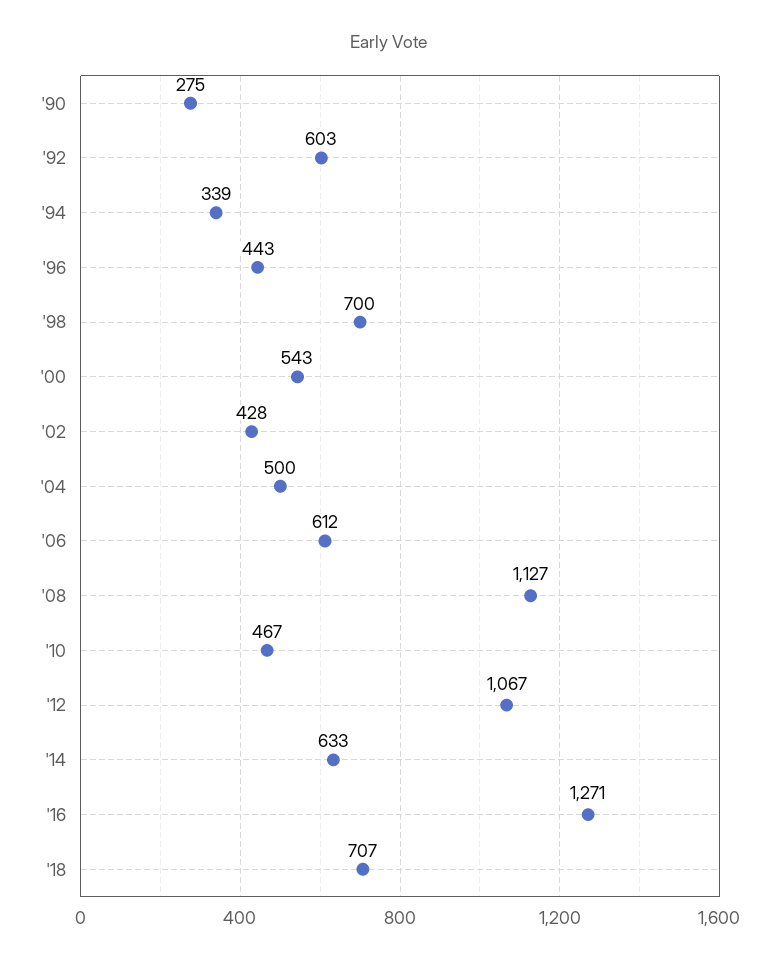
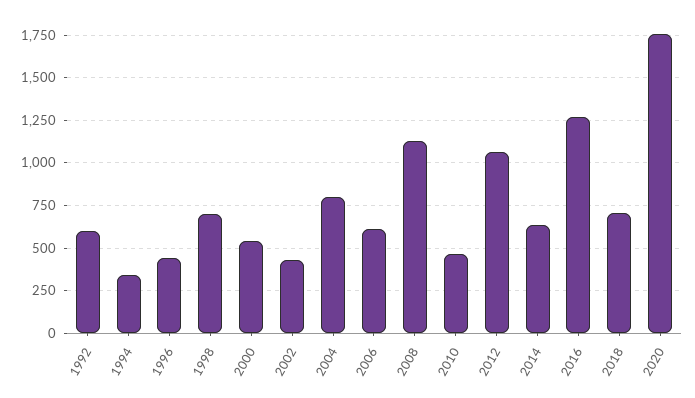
'90: 275 -> none
'04: 500 -> 800
2020: none -> 1750

